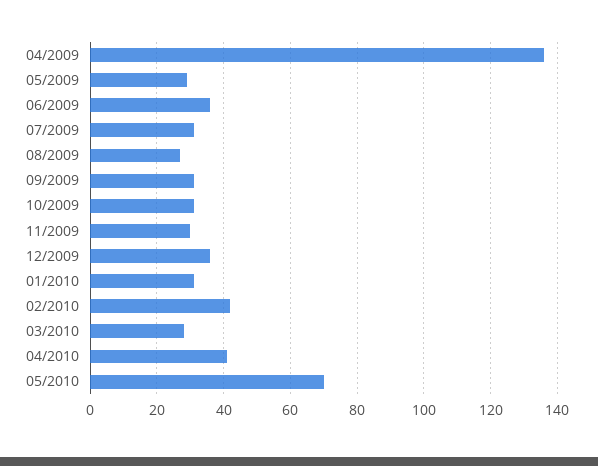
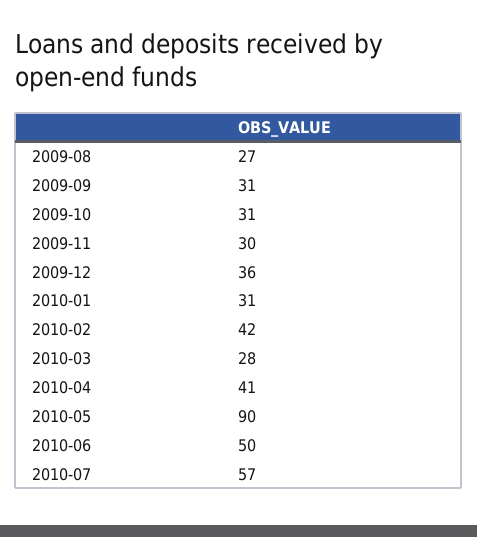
04/2009: 135 -> none
05/2009: 30 -> none
06/2009: 35 -> none
07/2009: 30 -> none
05/2010: 70 -> 90
2010-06: none -> 50
2010-07: none -> 57

